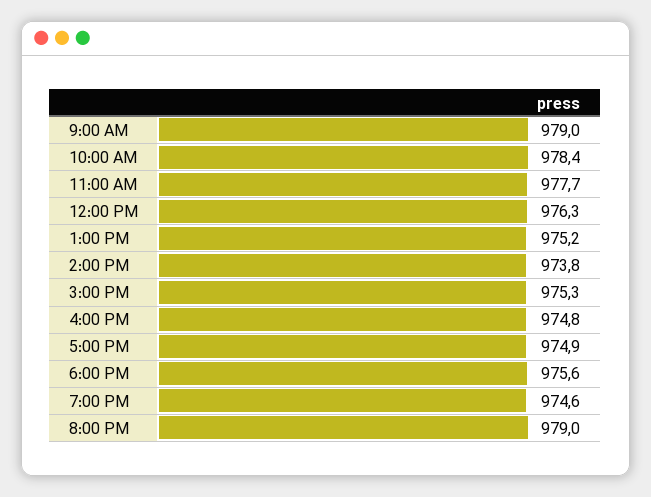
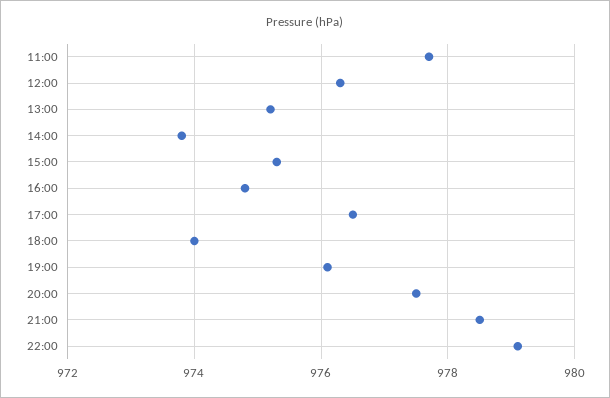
9:00 AM: 979 -> none
10:00 AM: 978.4 -> none
5:00 PM: 974.9 -> 976.5
6:00 PM: 975.6 -> 974
7:00 PM: 974.6 -> 976
8:00 PM: 979 -> 977.5
21:00: none -> 978.5
22:00: none -> 979

